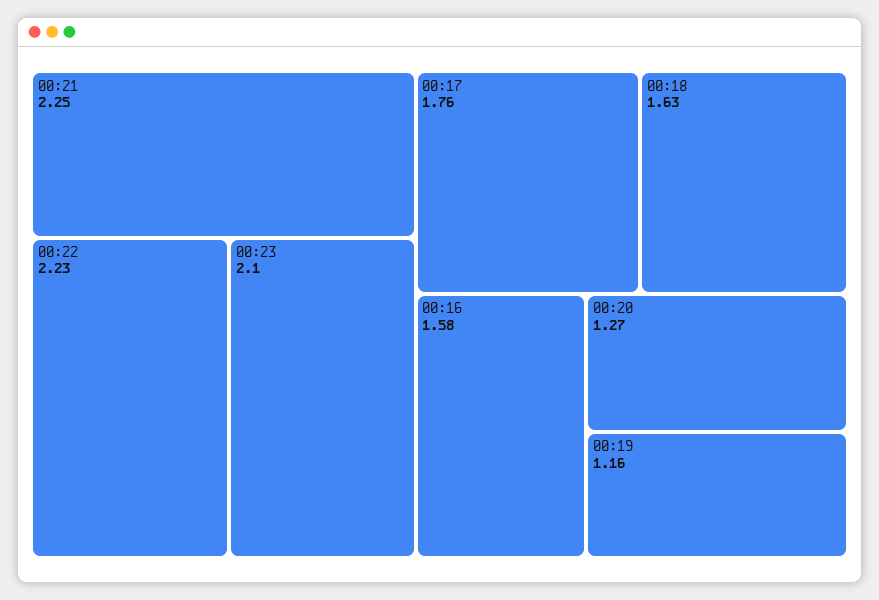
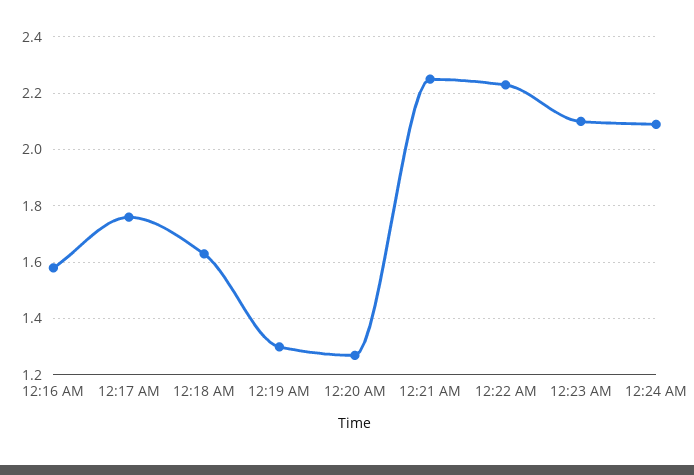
00:19: 1.16 -> 1.3
12:24 AM: none -> 2.1

